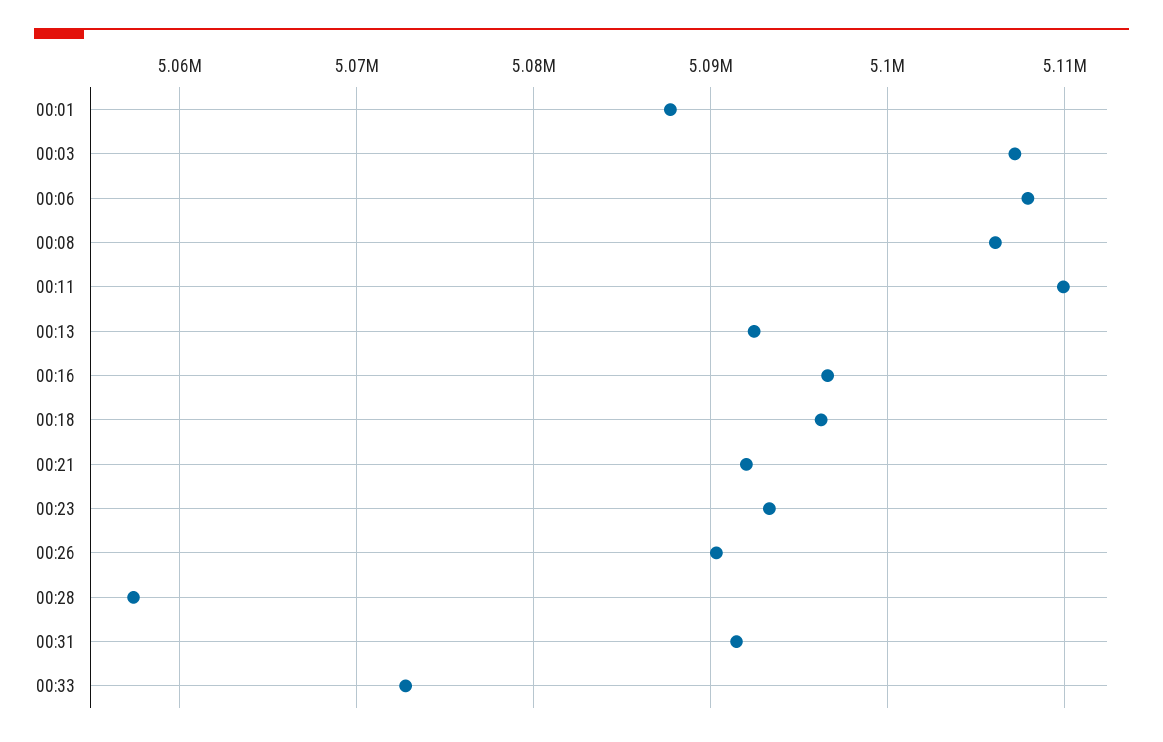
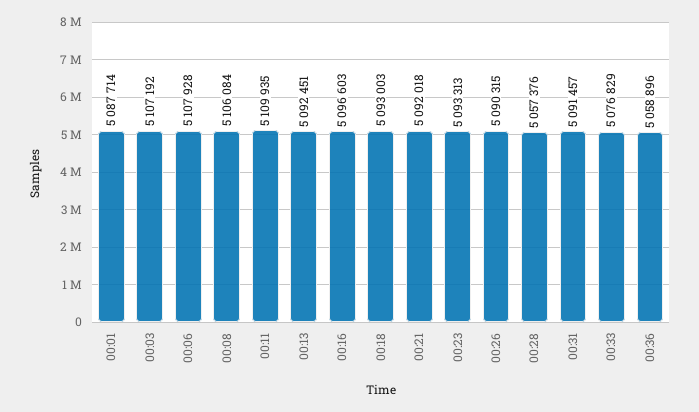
00:18: 5096000 -> 5093003
00:33: 5073000 -> 5076829
00:36: none -> 5058896

